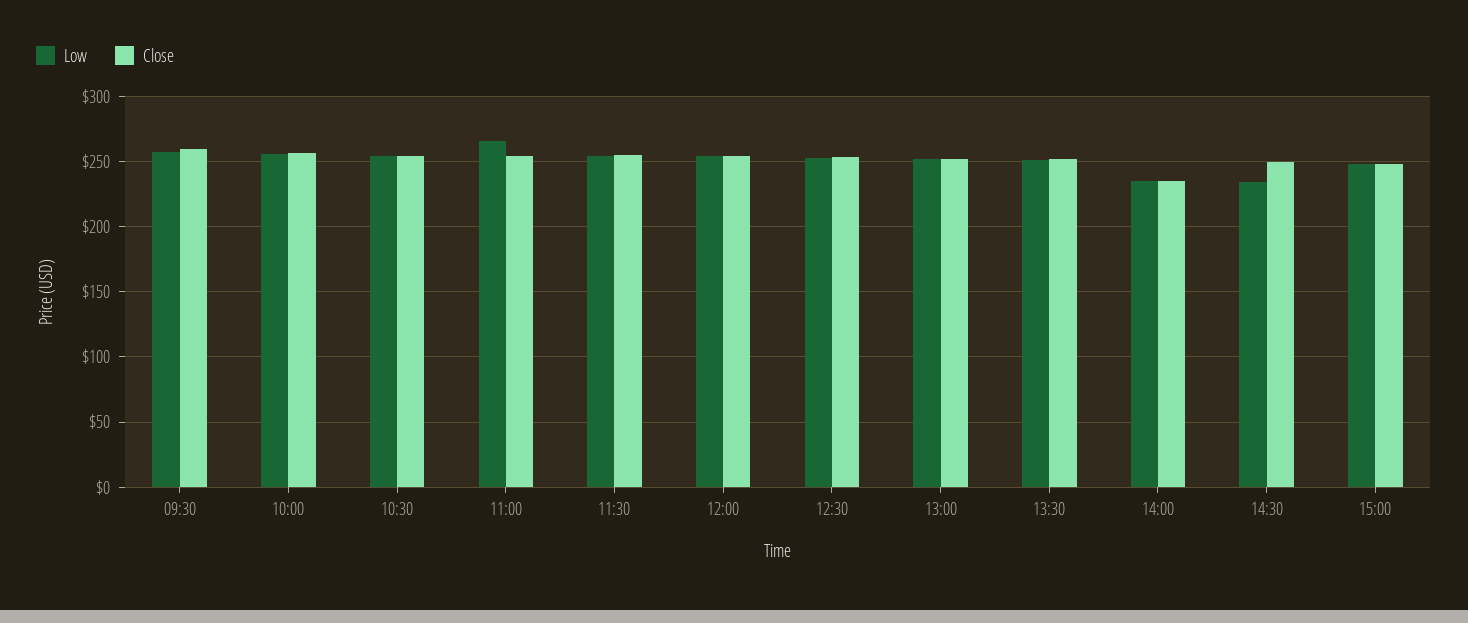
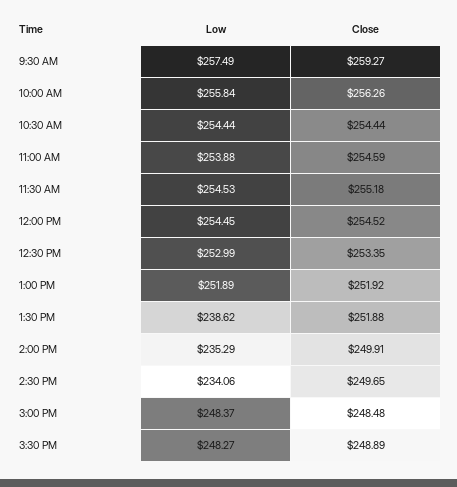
Low, 11:00: 265 -> 253.88
Low, 13:30: 250 -> 238.62
Close, 14:00: 235 -> 249.91
Low, 3:30 PM: none -> 248.27
Close, 3:30 PM: none -> 248.89

